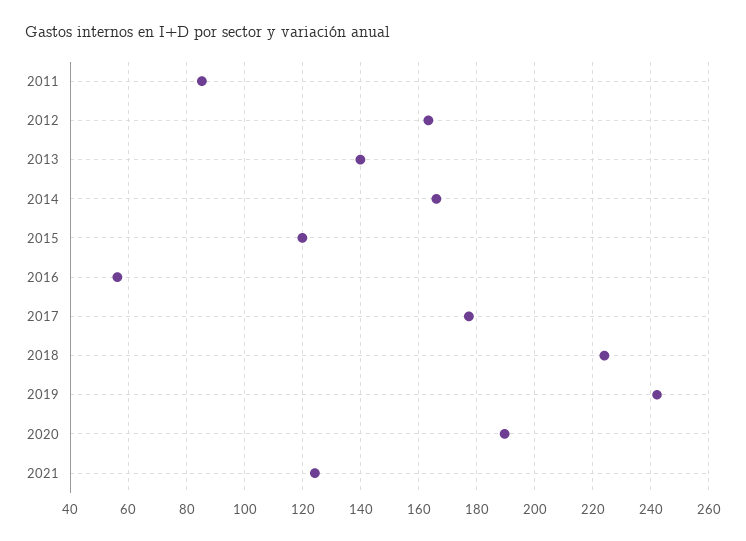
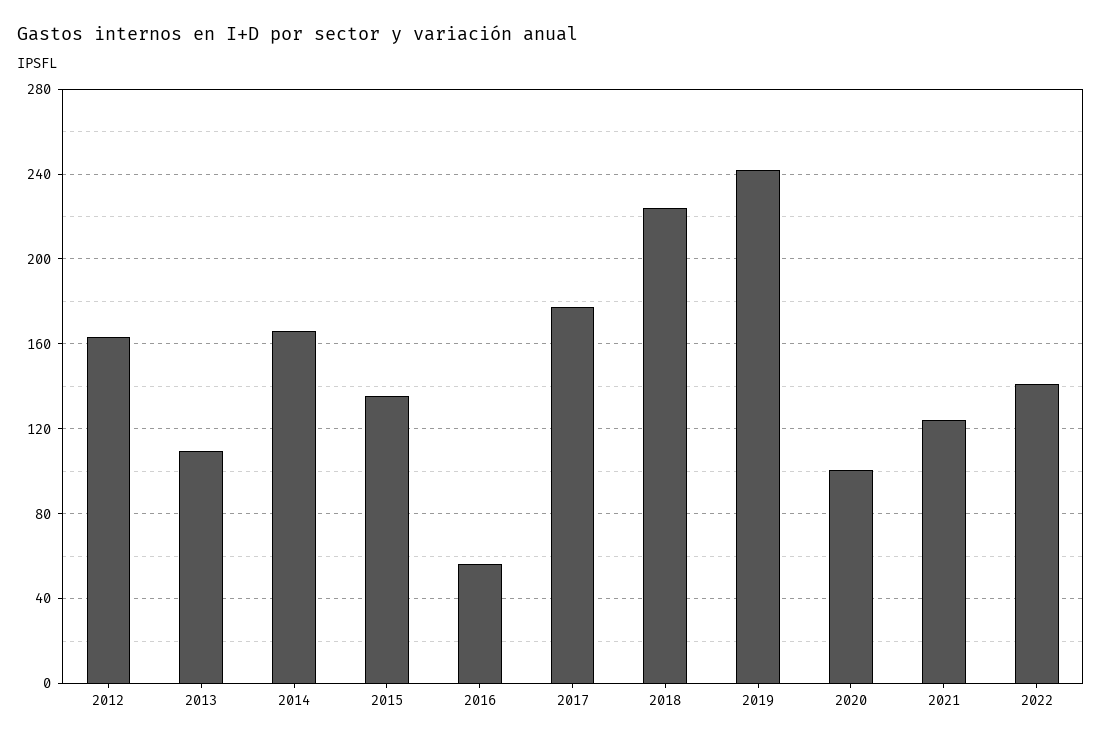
2011: 85 -> none
2013: 140 -> 110
2015: 120 -> 135
2020: 190 -> 100
2022: none -> 140

